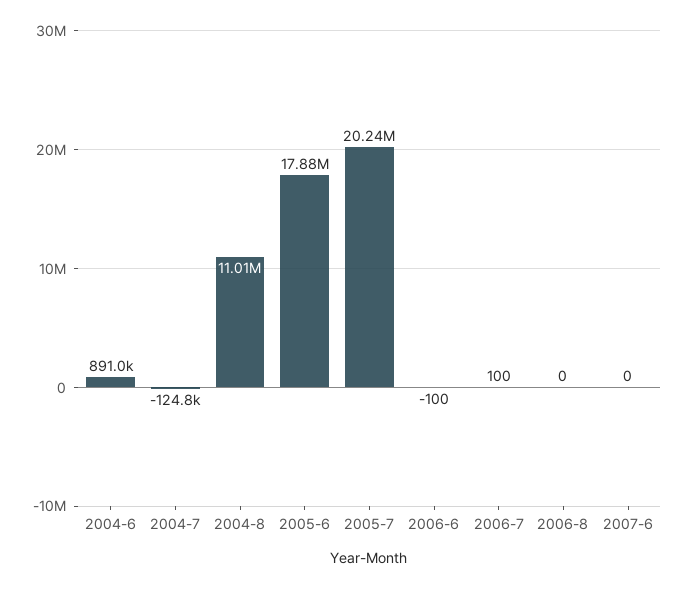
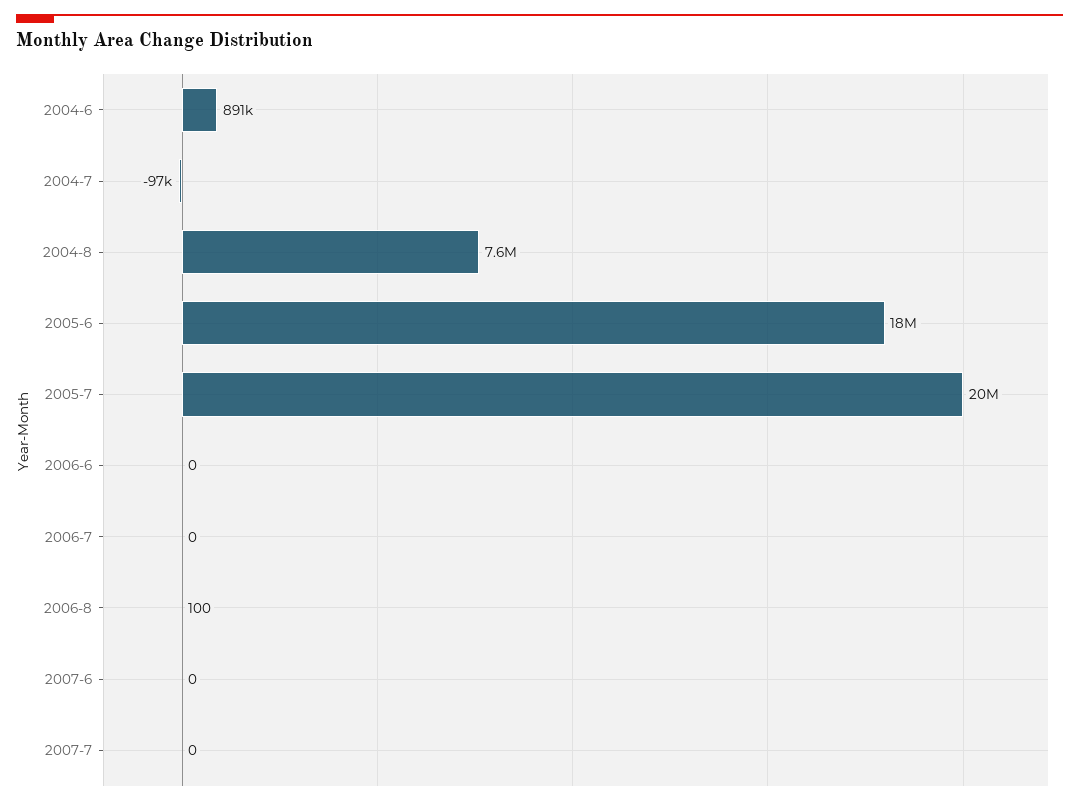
2004-7: -124800 -> -97000
2004-8: 11010000 -> 7600000
2006-6: -100 -> 0
2006-7: 100 -> 0
2006-8: 0 -> 100
2007-7: none -> 0

